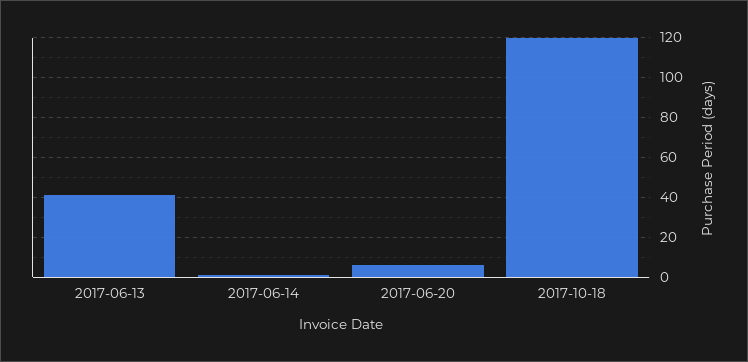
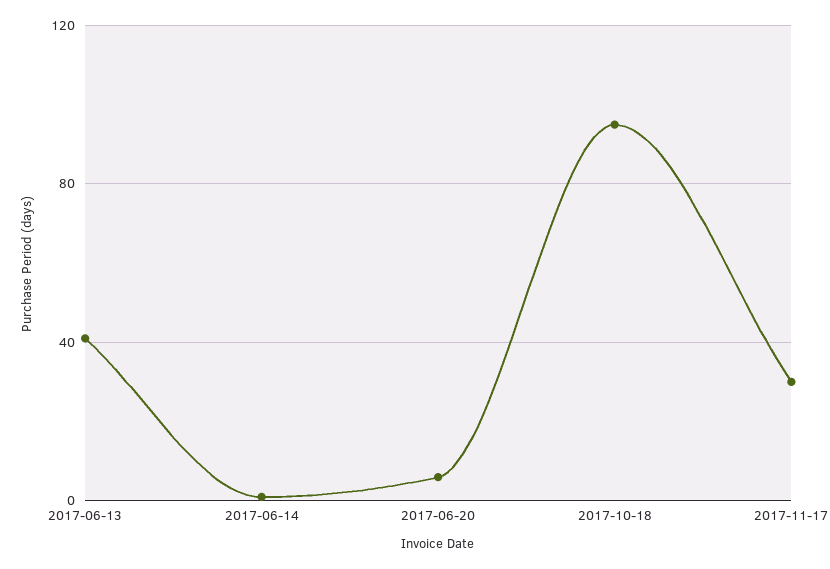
2017-10-18: 120 -> 95
2017-11-17: none -> 30

